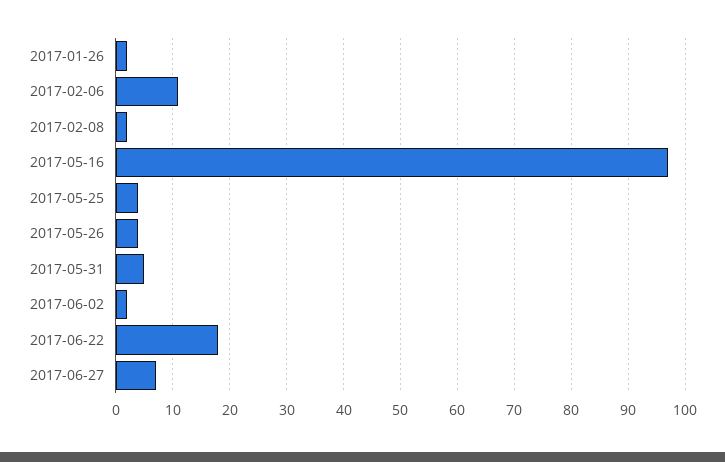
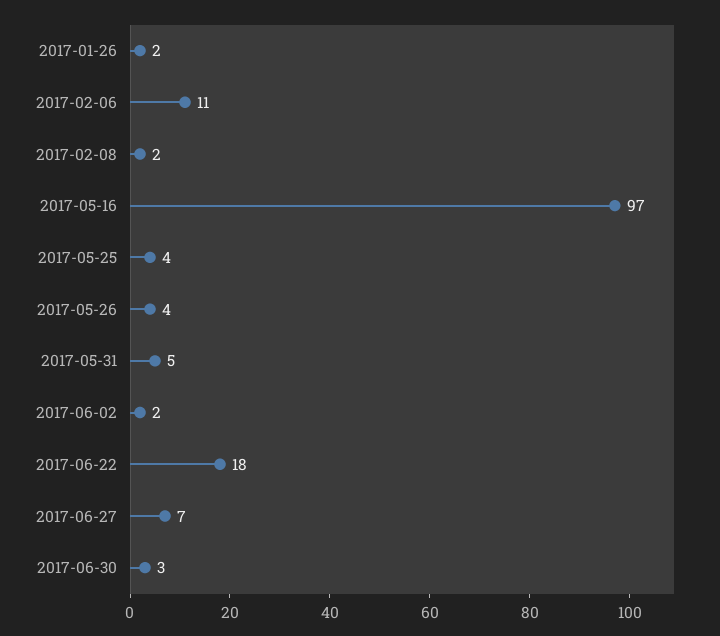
2017-06-30: none -> 3

